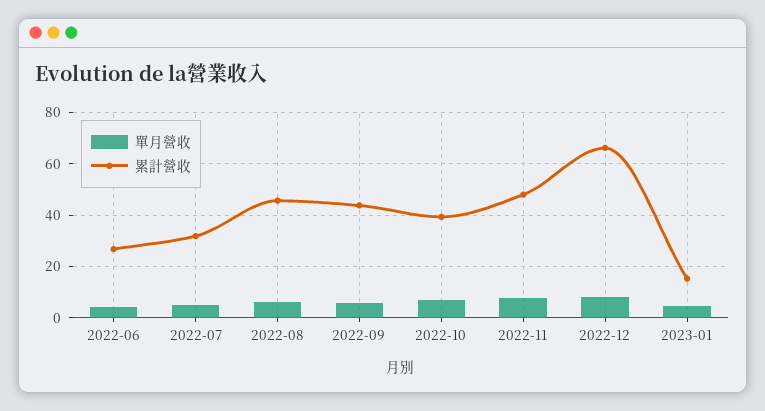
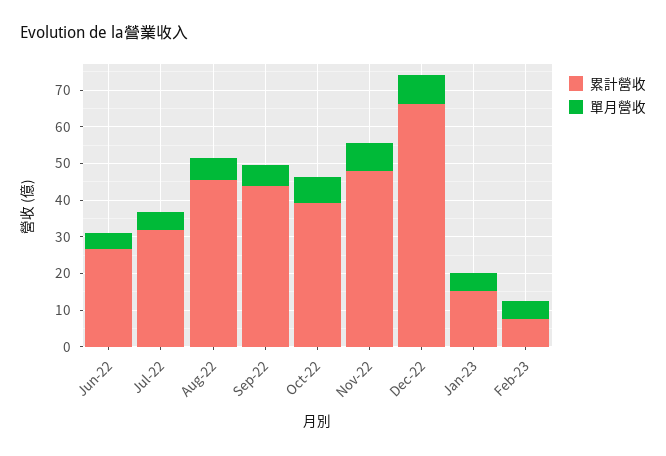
累計營收, Feb-23: none -> 7.5
單月營收, Feb-23: none -> 5

